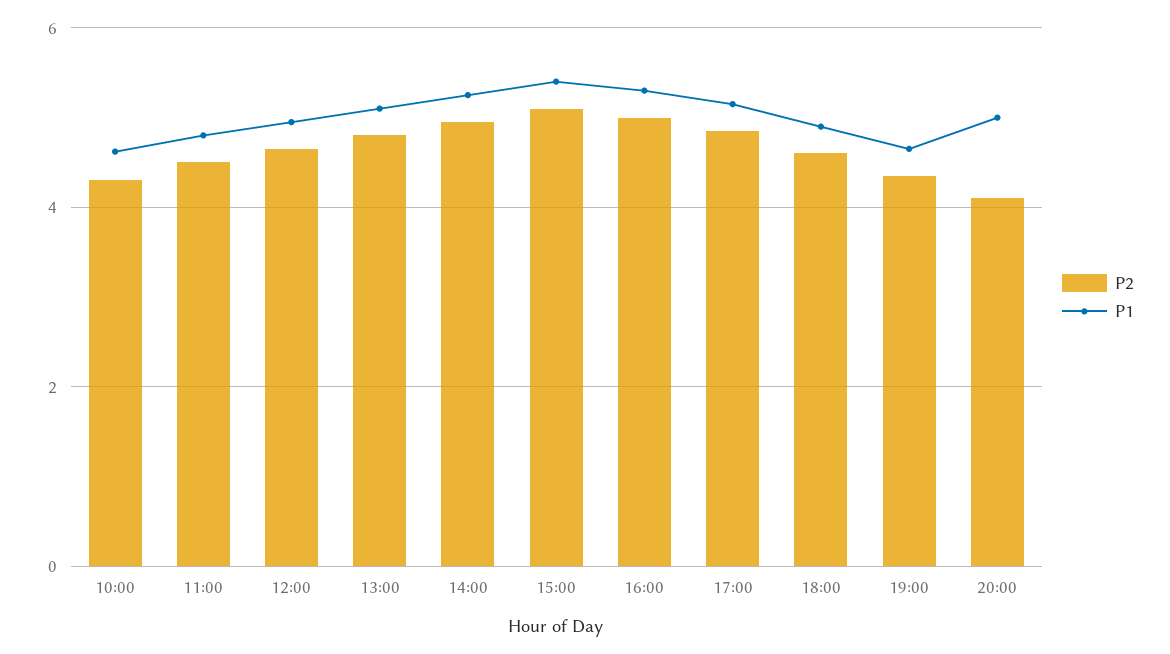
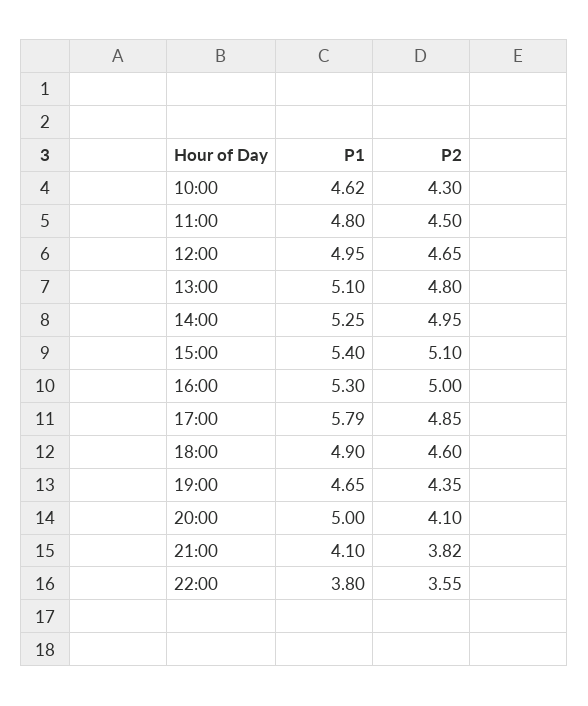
P1, 17:00: 5.2 -> 5.79
P1, 21:00: none -> 4.1
P2, 21:00: none -> 3.82
P1, 22:00: none -> 3.8
P2, 22:00: none -> 3.55

